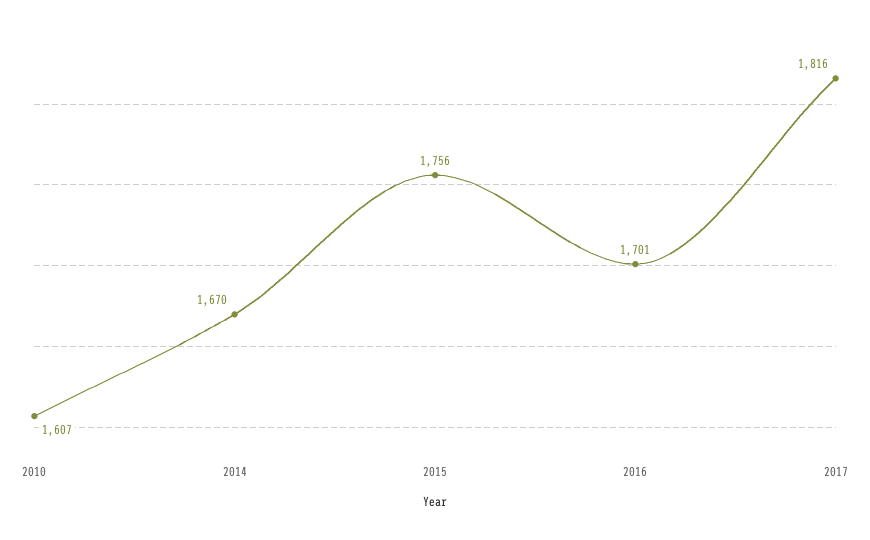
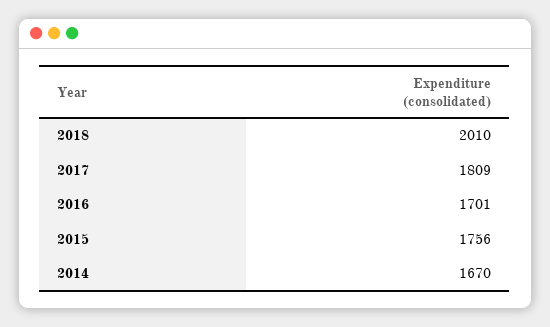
2010: 1607 -> none
2017: 1816 -> 1809
2018: none -> 2010

